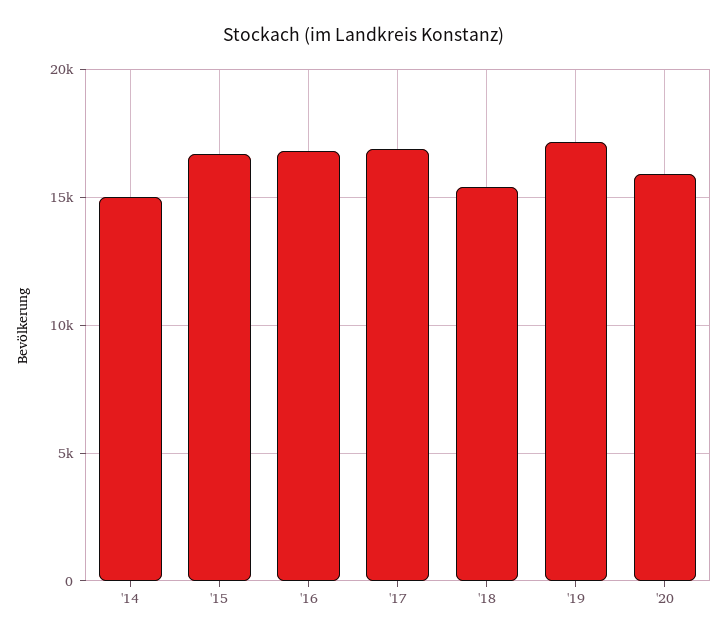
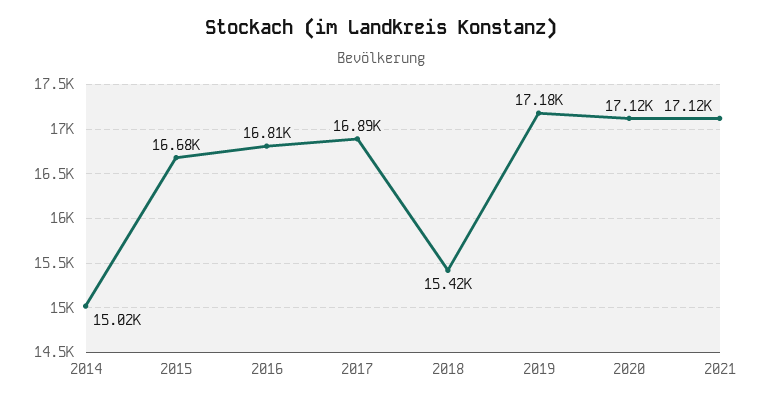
'20: 16000 -> 17120
2021: none -> 17120

